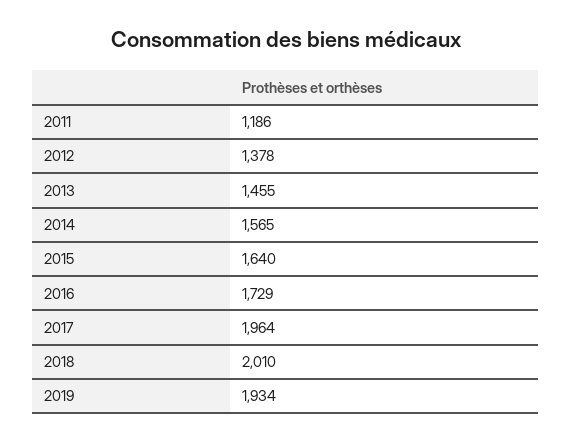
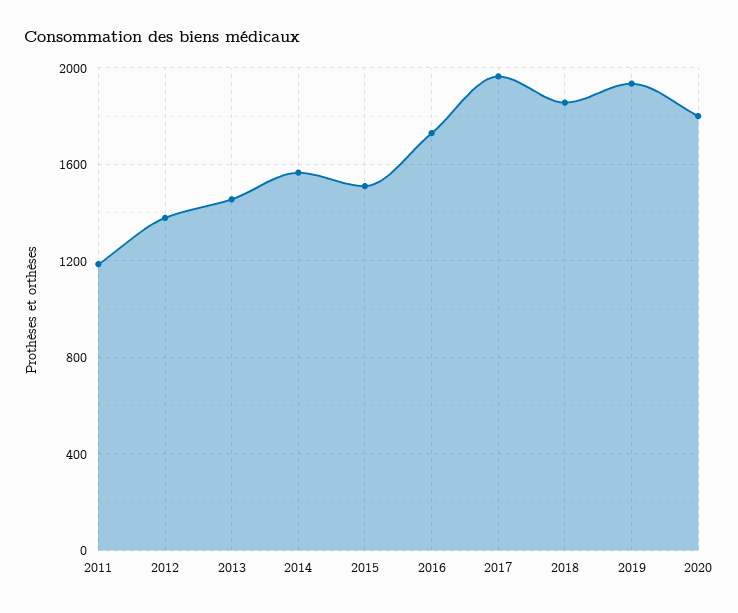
2015: 1640 -> 1500
2018: 2010 -> 1850
2020: none -> 1800

